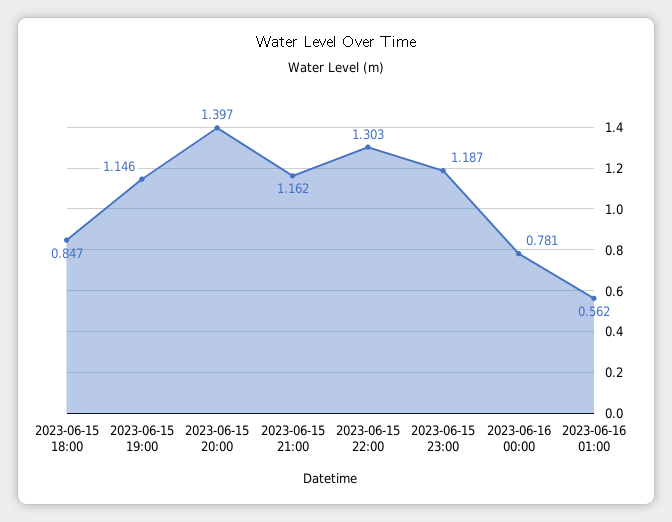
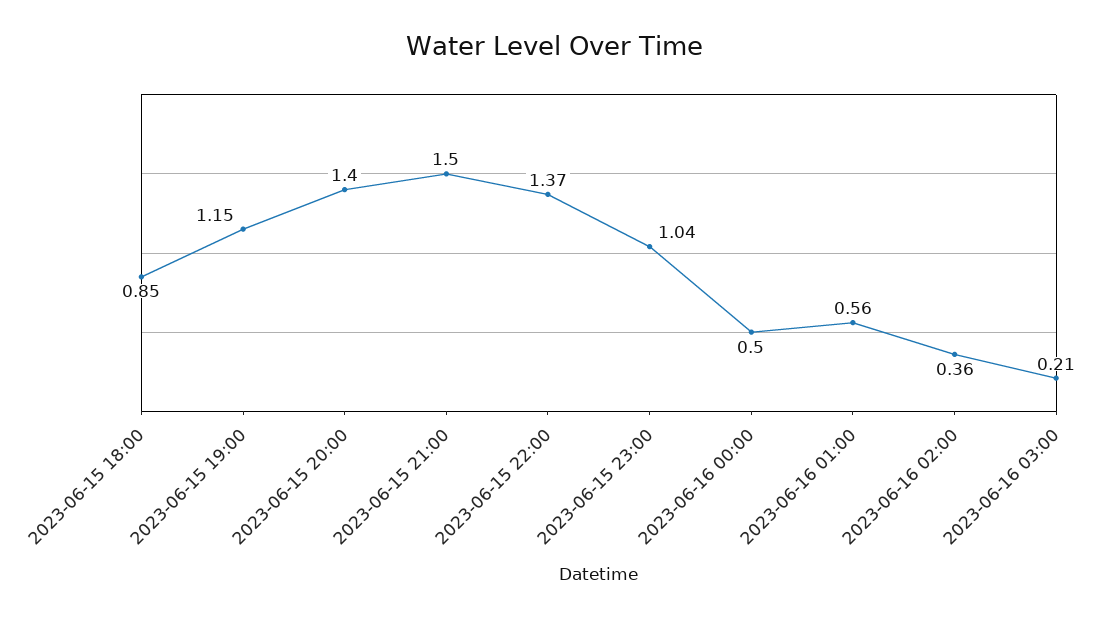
2023-06-15 21:00: 1.162 -> 1.5
2023-06-15 22:00: 1.303 -> 1.37
2023-06-15 23:00: 1.187 -> 1.04
2023-06-16 00:00: 0.781 -> 0.5
2023-06-16 02:00: none -> 0.36
2023-06-16 03:00: none -> 0.21

